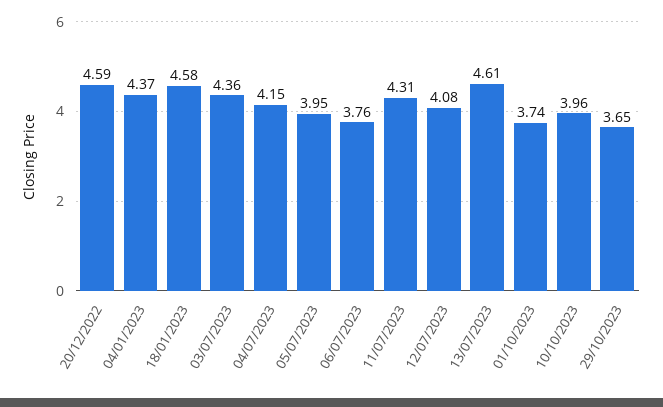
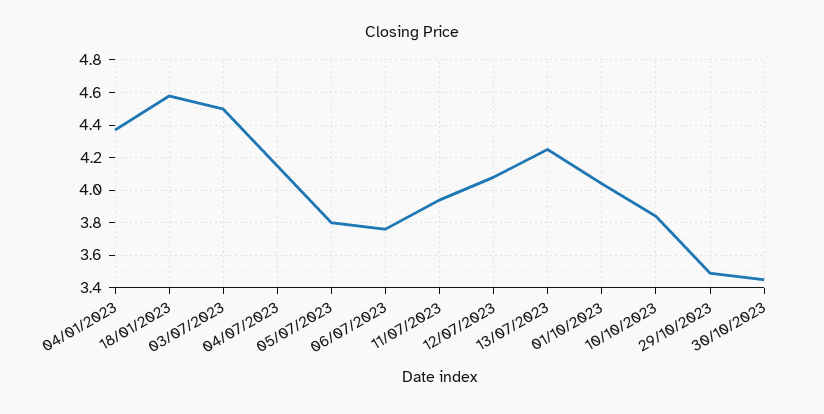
20/12/2022: 4.59 -> none
03/07/2023: 4.36 -> 4.5
05/07/2023: 3.95 -> 3.8
11/07/2023: 4.31 -> 3.95
13/07/2023: 4.61 -> 4.25
01/10/2023: 3.74 -> 4.05
10/10/2023: 3.96 -> 3.85
29/10/2023: 3.65 -> 3.5
30/10/2023: none -> 3.45

